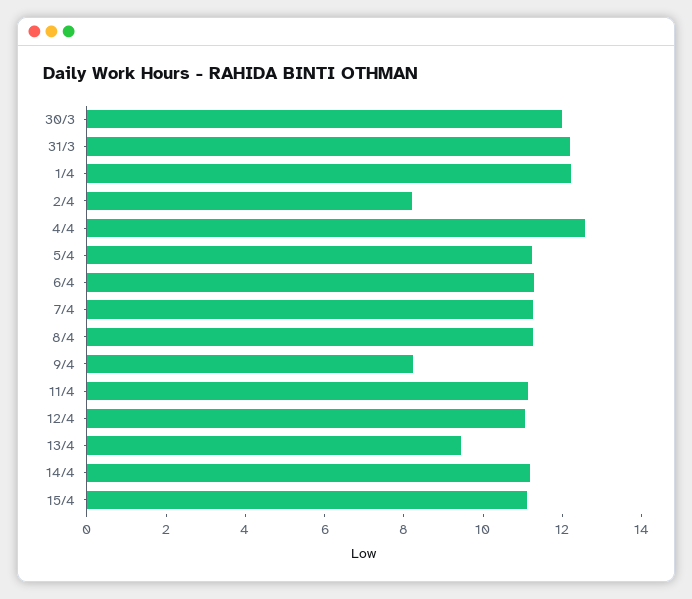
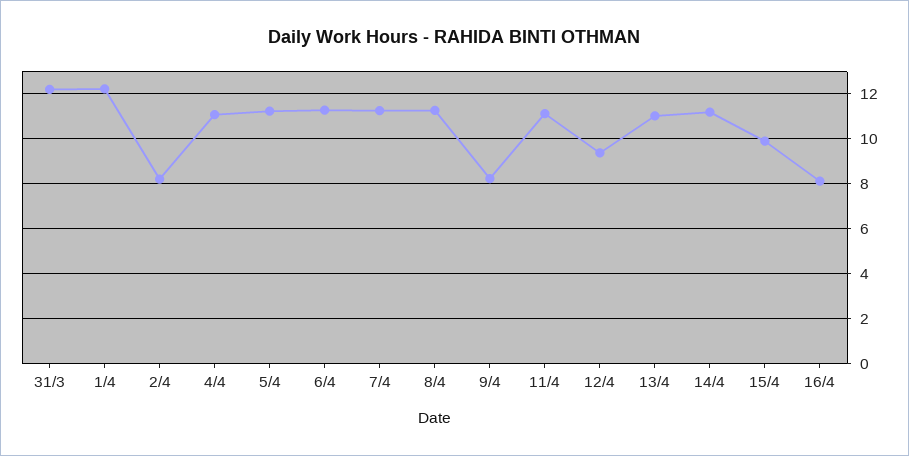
30/3: 12 -> none
4/4: 12.5 -> 11
12/4: 11 -> 9.5
13/4: 9.5 -> 11
15/4: 11 -> 10
16/4: none -> 8

